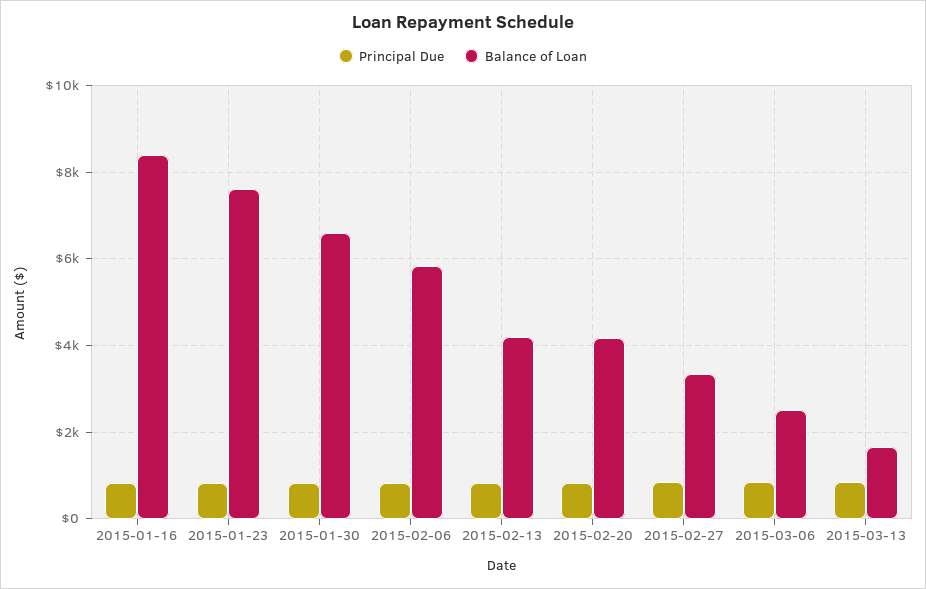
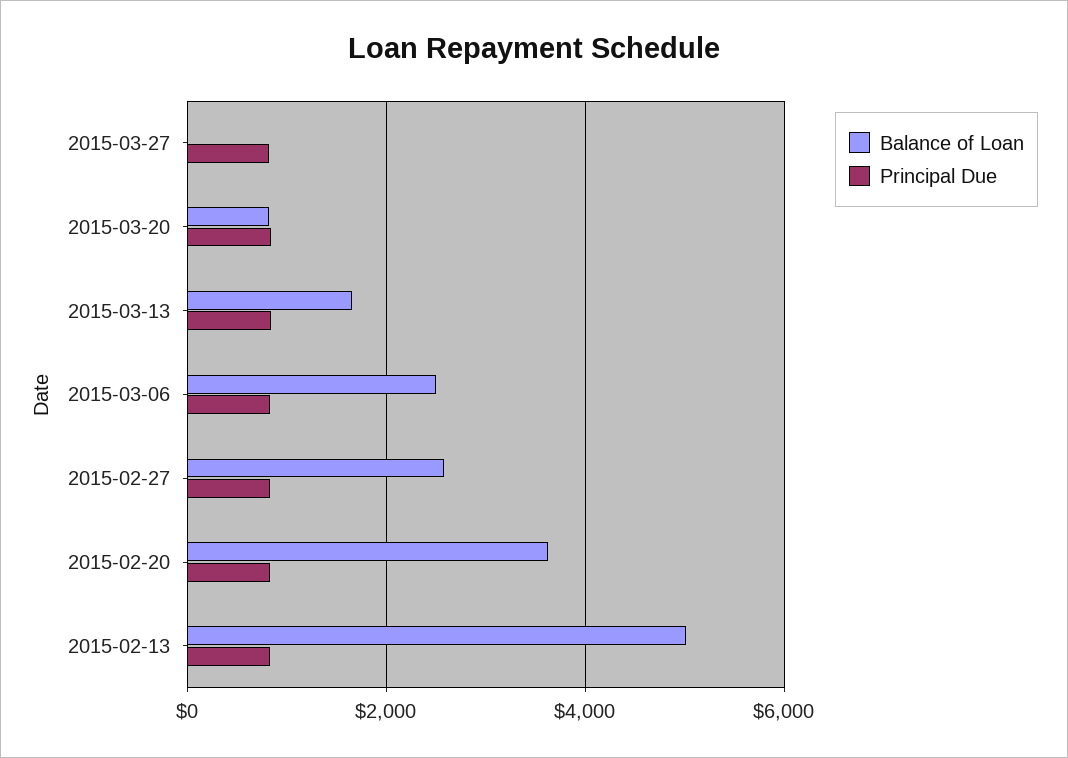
Principal Due, 2015-01-16: 800 -> none
Balance of Loan, 2015-01-16: 8400 -> none
Principal Due, 2015-01-23: 800 -> none
Balance of Loan, 2015-01-23: 7600 -> none
Principal Due, 2015-01-30: 800 -> none
Balance of Loan, 2015-01-30: 6600 -> none
Principal Due, 2015-02-06: 800 -> none
Balance of Loan, 2015-02-06: 5800 -> none
Balance of Loan, 2015-02-13: 4200 -> 5000
Balance of Loan, 2015-02-20: 4200 -> 3600
Balance of Loan, 2015-02-27: 3400 -> 2600
Balance of Loan, 2015-03-27: none -> 0
Principal Due, 2015-03-27: none -> 800
Balance of Loan, 2015-03-20: none -> 800
Principal Due, 2015-03-20: none -> 800

